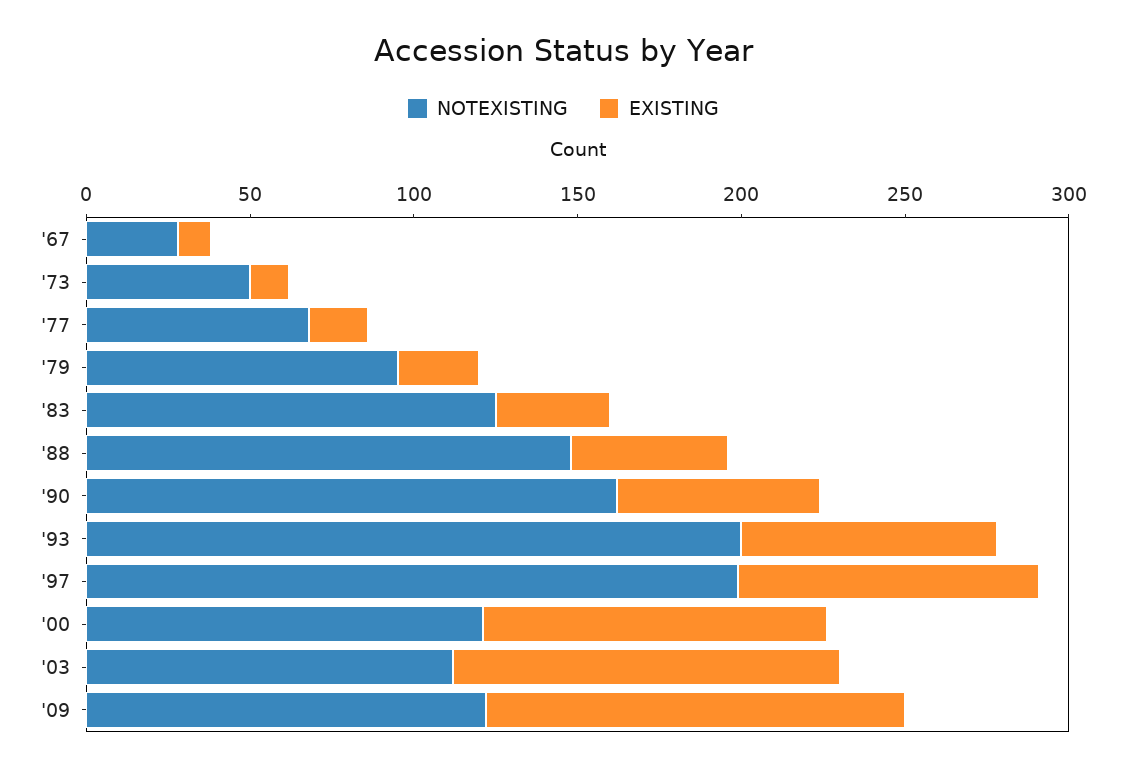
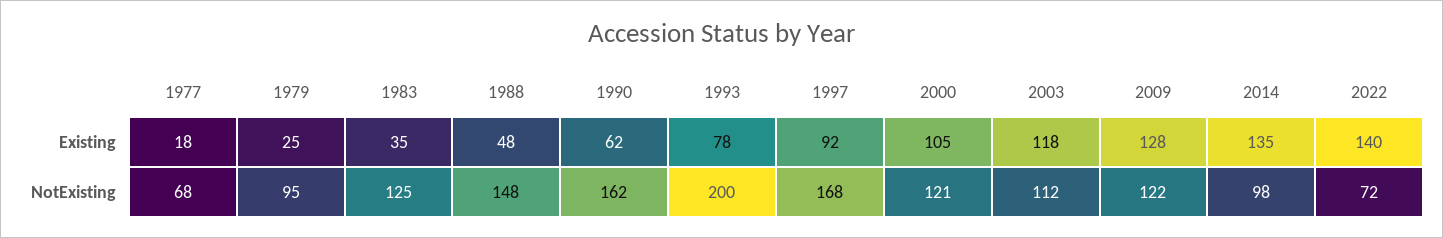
NOTEXISTING, '67: 30 -> none
EXISTING, '67: 10 -> none
NOTEXISTING, '73: 50 -> none
EXISTING, '73: 10 -> none
NOTEXISTING, '97: 200 -> 168
EXISTING, 2014: none -> 135
EXISTING, 2022: none -> 140
NOTEXISTING, 2014: none -> 98
NOTEXISTING, 2022: none -> 72

